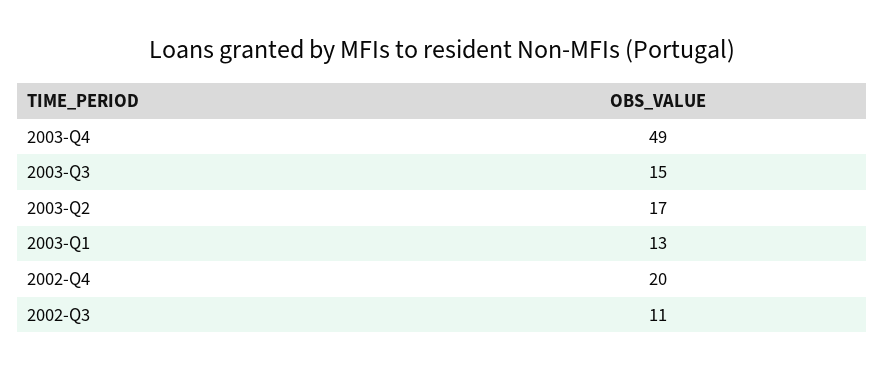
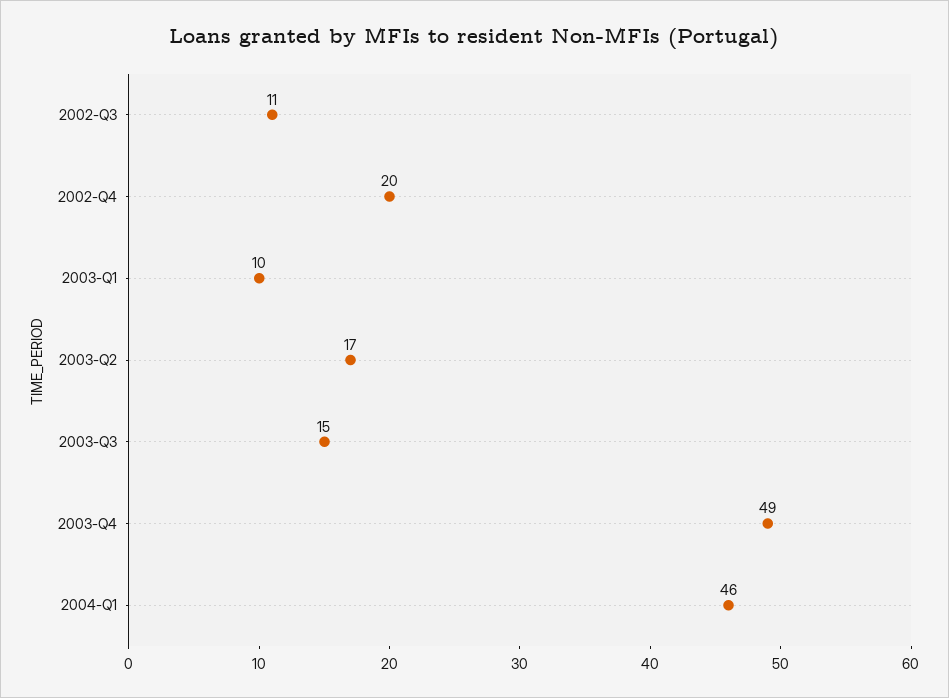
2003-Q1: 13 -> 10
2004-Q1: none -> 46

